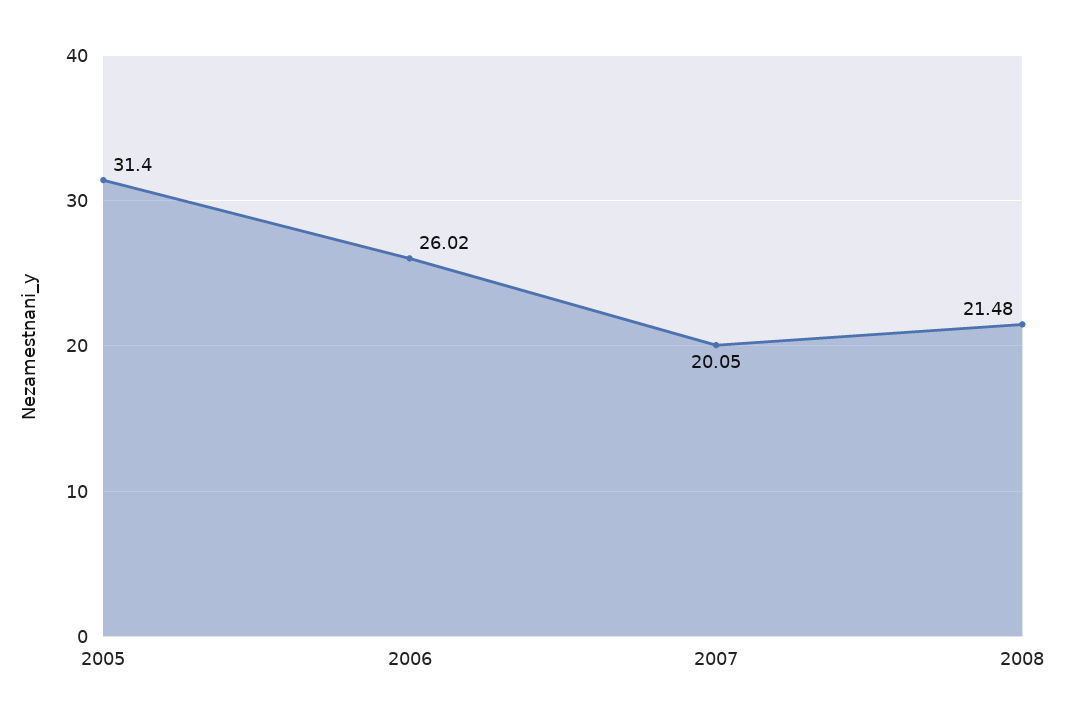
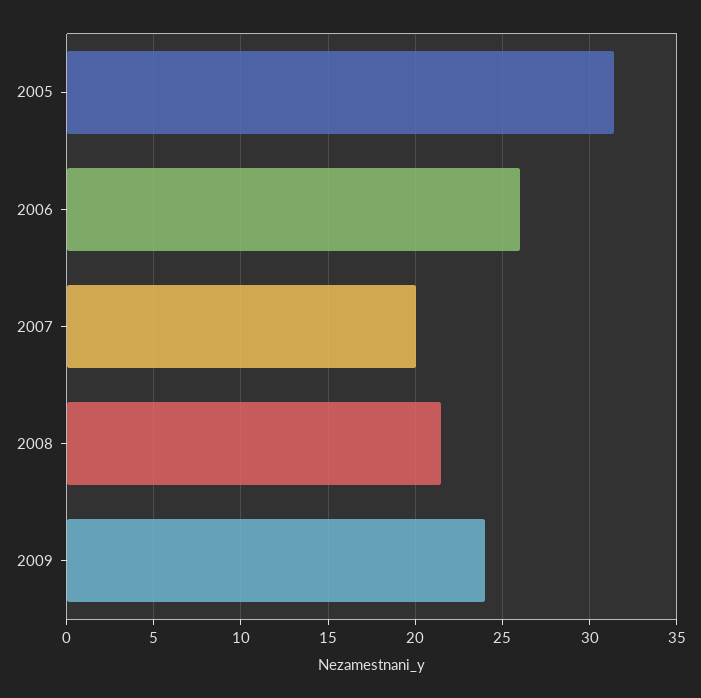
2009: none -> 24

